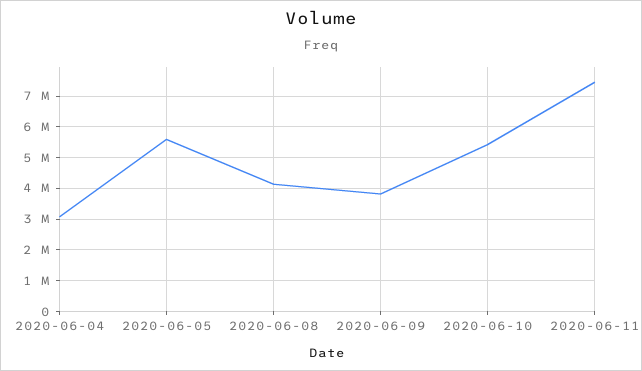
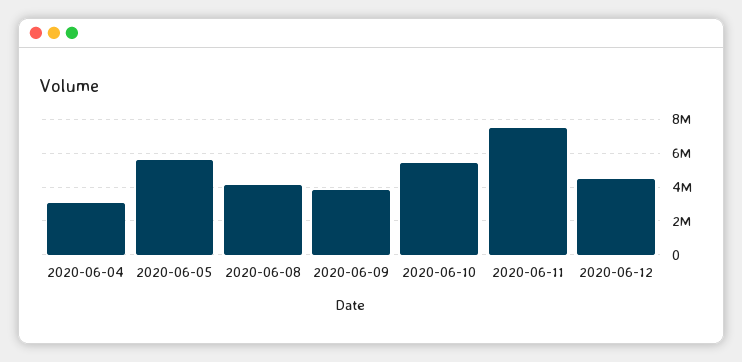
2020-06-12: none -> 4500000

